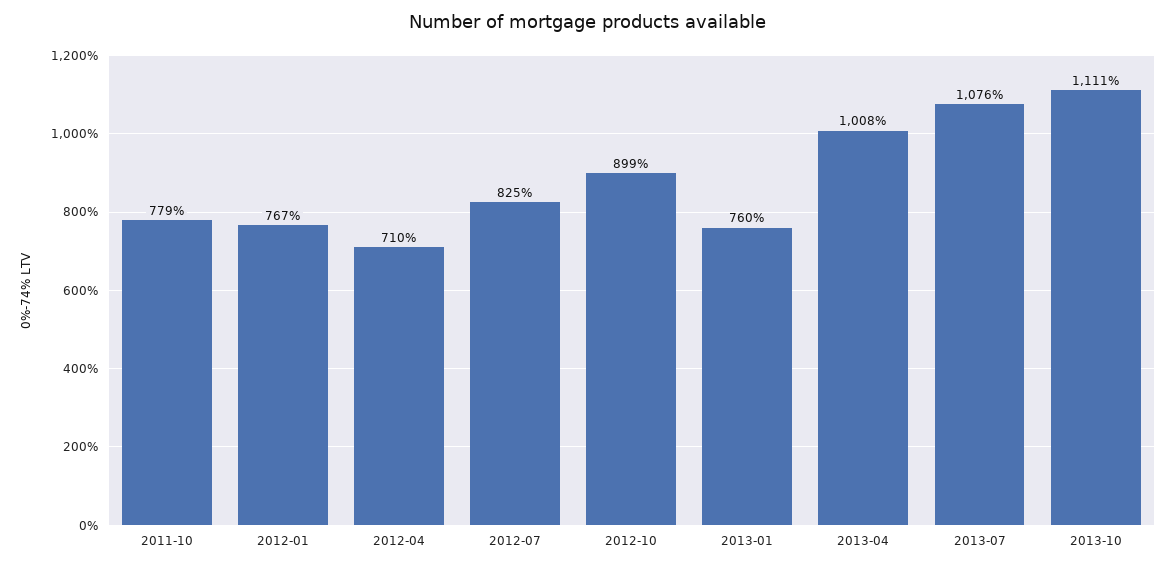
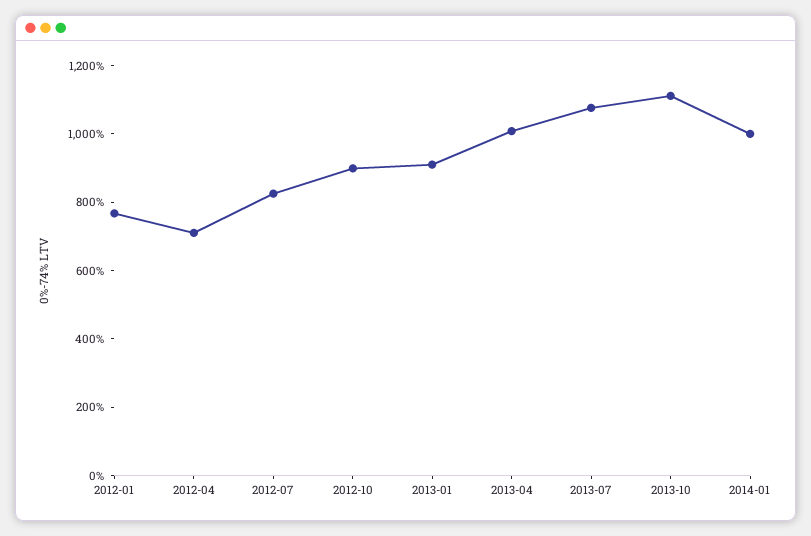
2011-10: 779 -> none
2013-01: 760 -> 900
2014-01: none -> 1000

